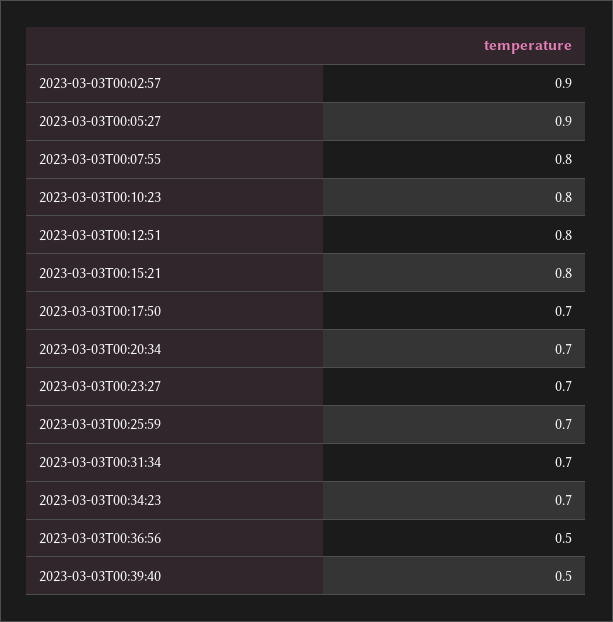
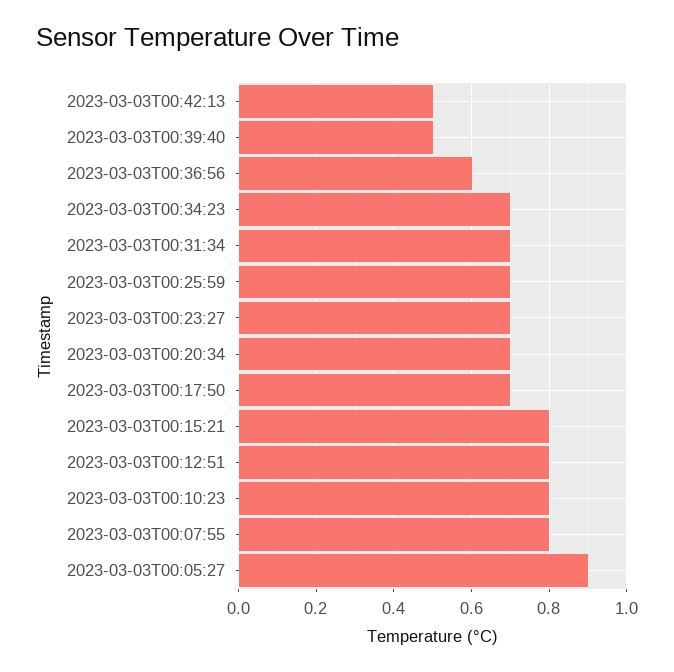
2023-03-03T00:02:57: 0.9 -> none
2023-03-03T00:36:56: 0.5 -> 0.6
2023-03-03T00:42:13: none -> 0.5

